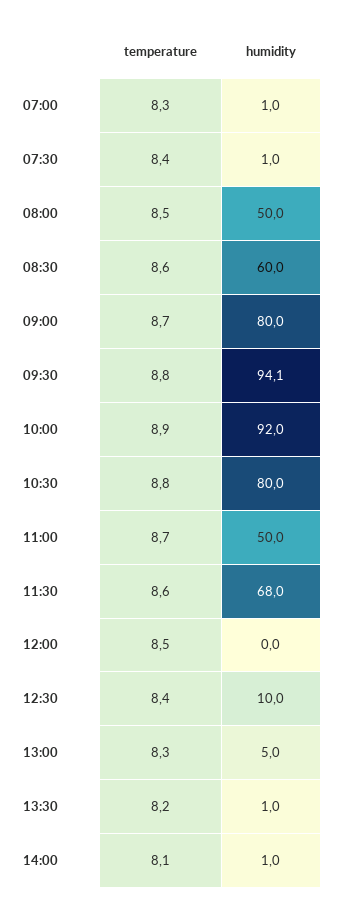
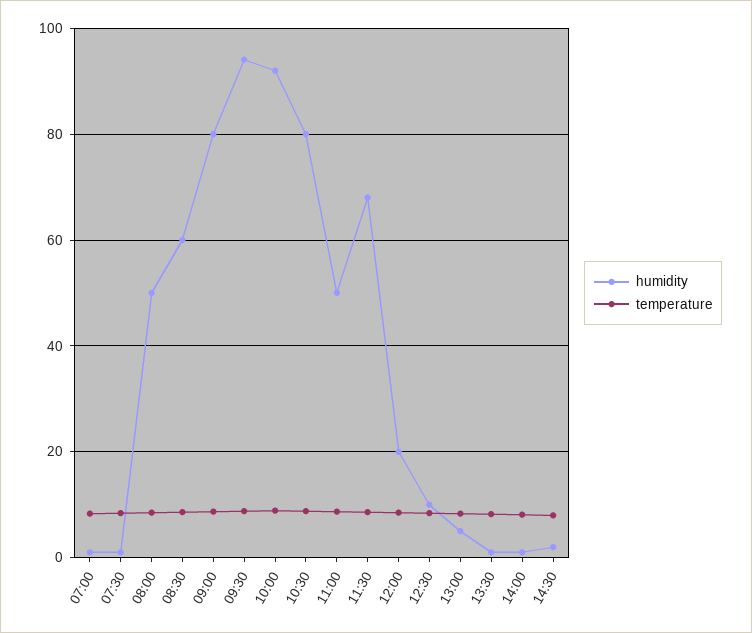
humidity, 12:00: 0 -> 20
humidity, 14:30: none -> 2
temperature, 14:30: none -> 8

